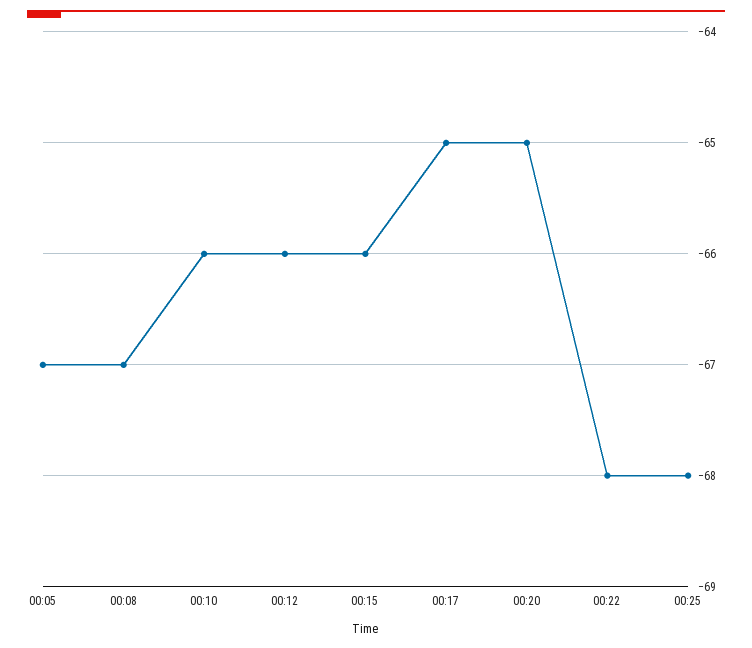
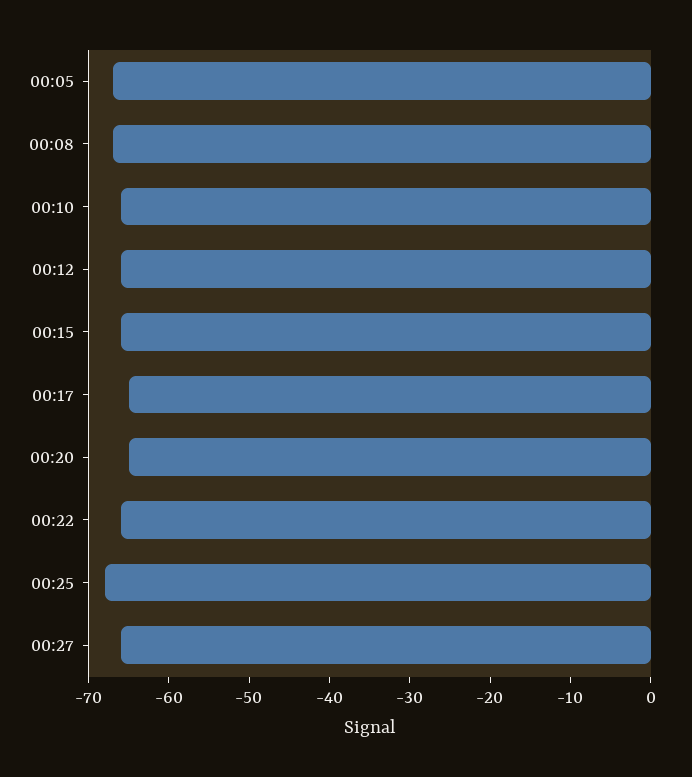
00:22: -68 -> -66
00:27: none -> -66

